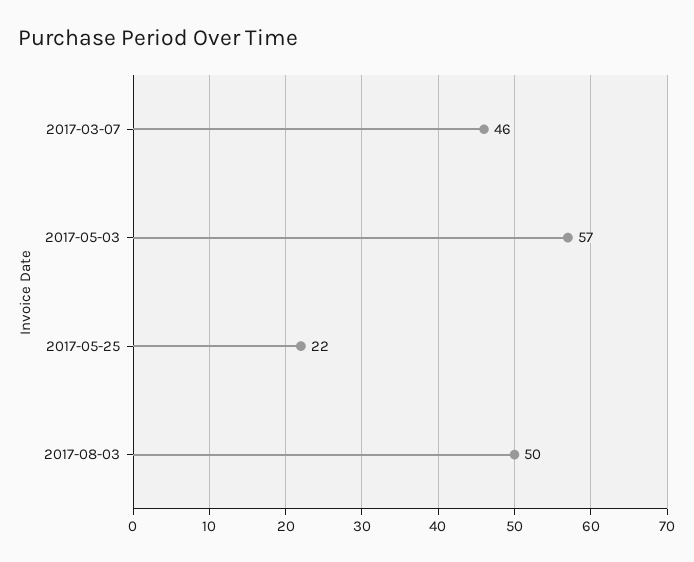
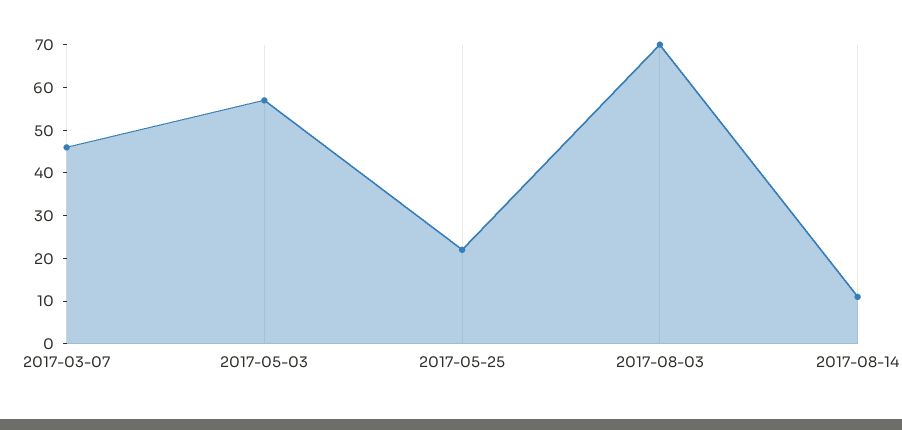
2017-08-03: 50 -> 70
2017-08-14: none -> 10

